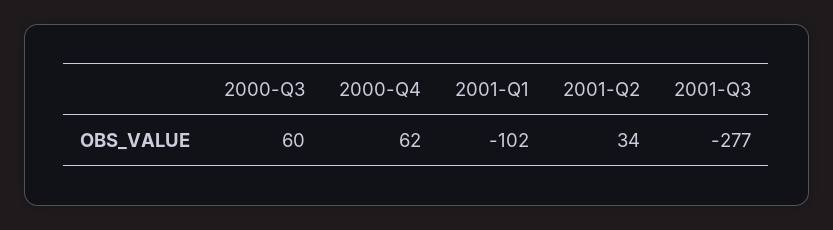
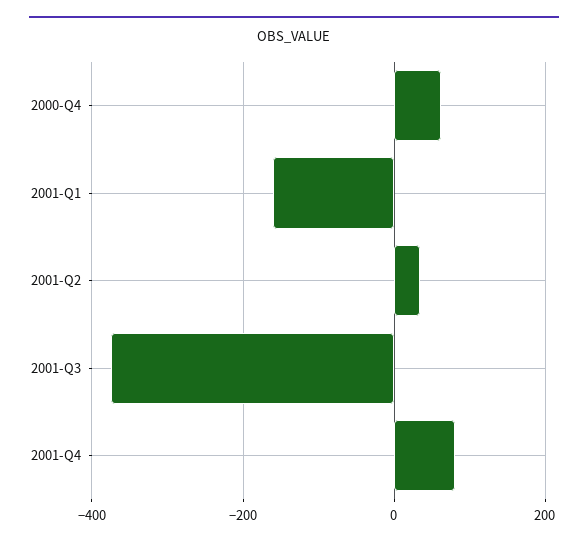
2000-Q3: 60 -> none
2001-Q1: -102 -> -160
2001-Q3: -277 -> -380
2001-Q4: none -> 80

